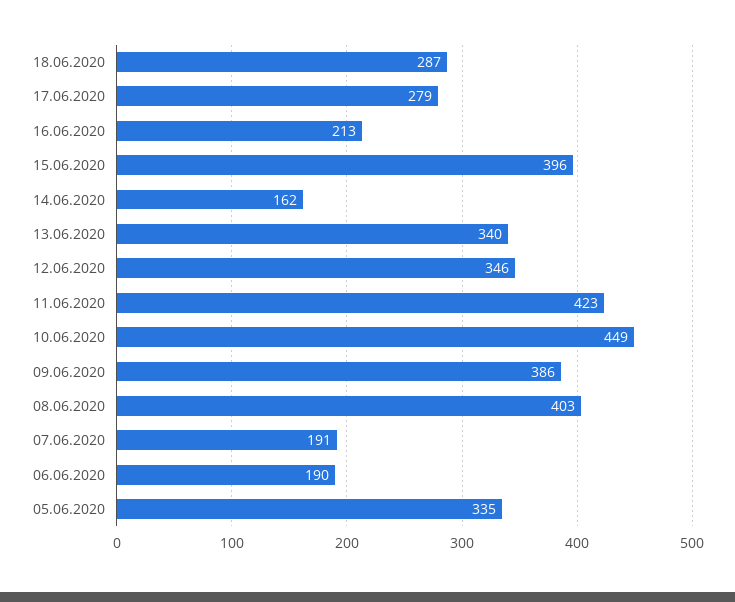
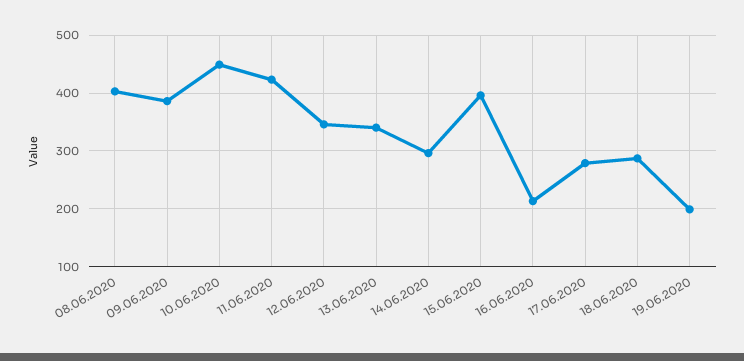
14.06.2020: 162 -> 300
07.06.2020: 191 -> none
06.06.2020: 190 -> none
05.06.2020: 335 -> none
19.06.2020: none -> 200

